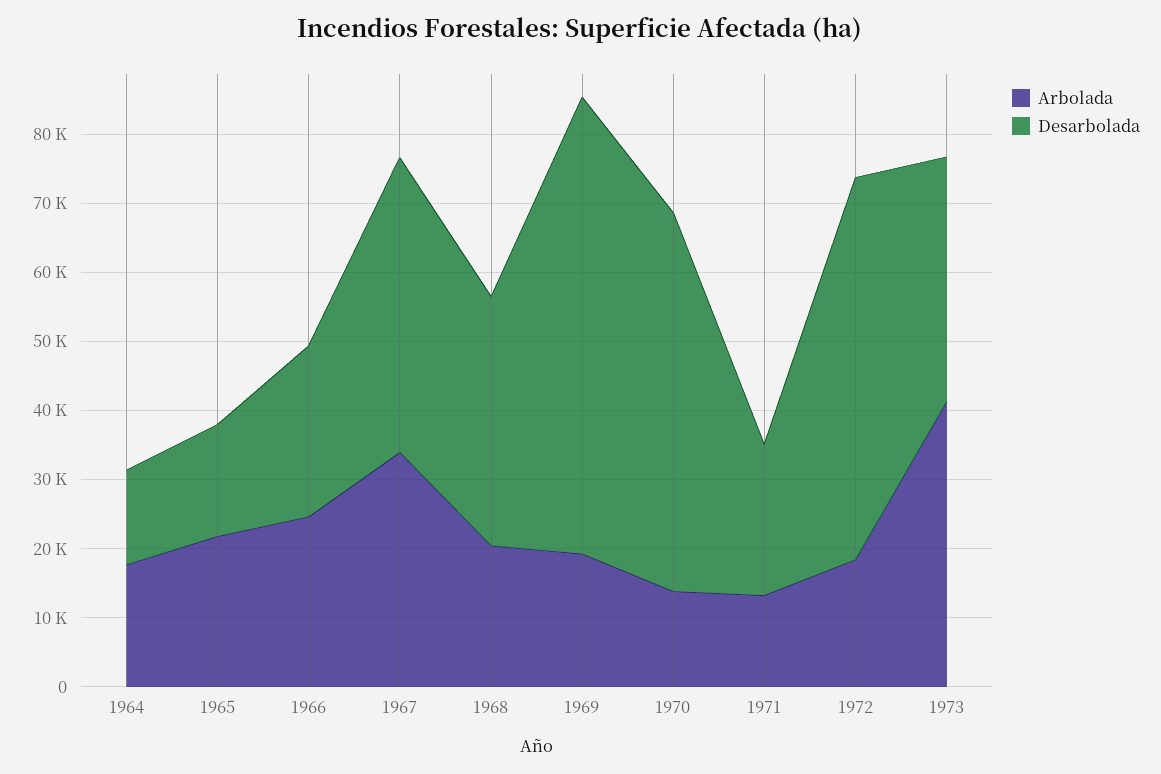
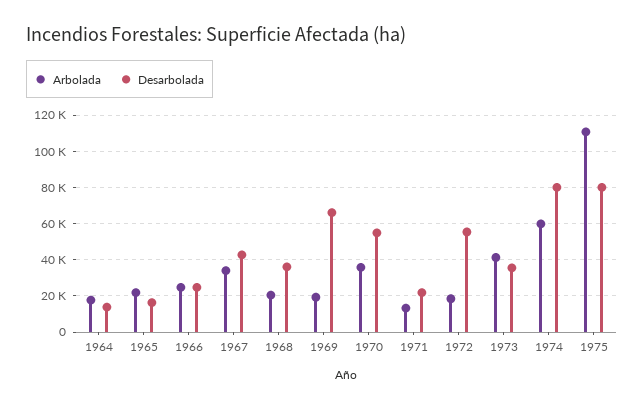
Arbolada, 1970: 14000 -> 35000
Arbolada, 1974: none -> 60000
Desarbolada, 1974: none -> 80000
Arbolada, 1975: none -> 110000
Desarbolada, 1975: none -> 80000

